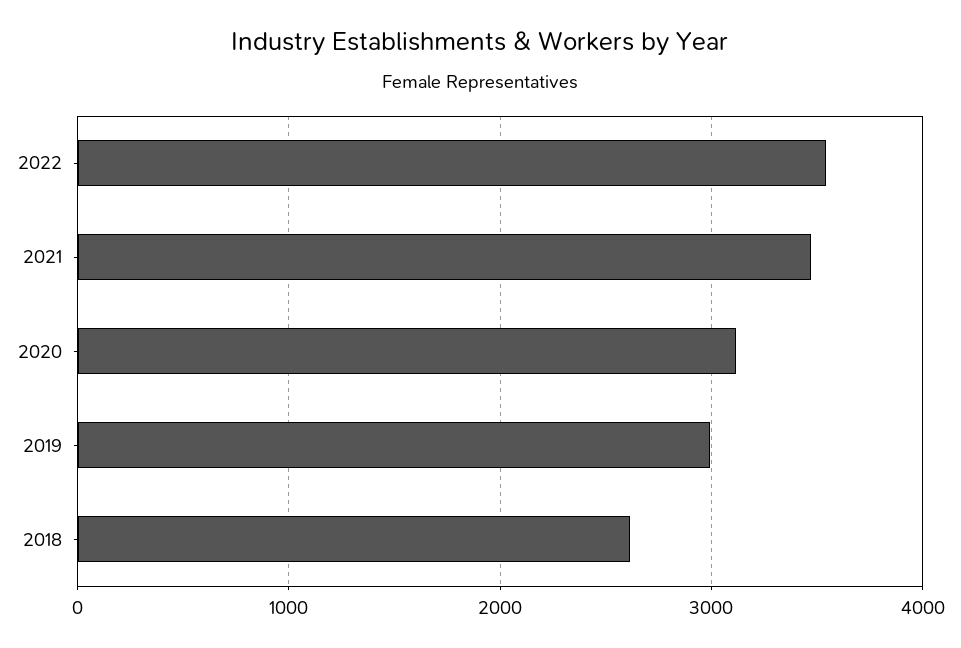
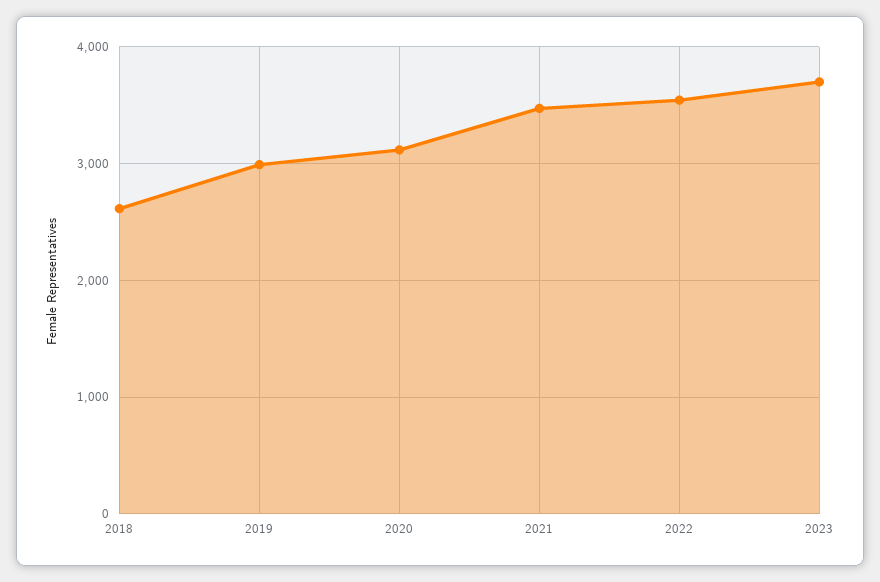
2023: none -> 3700

